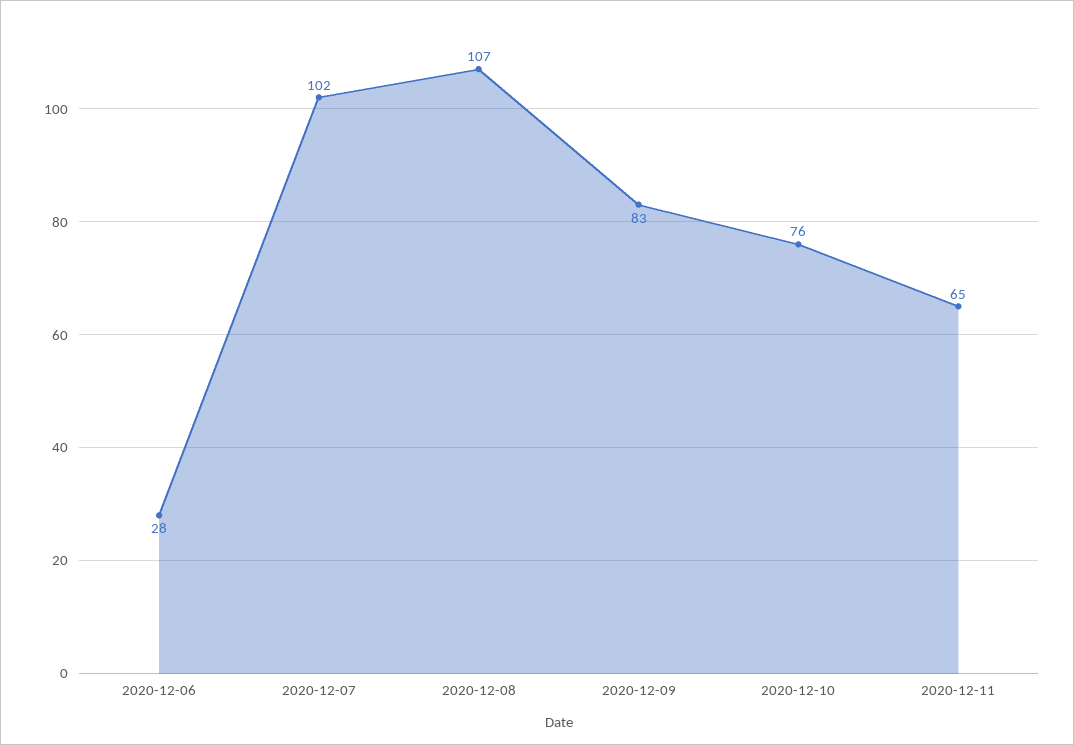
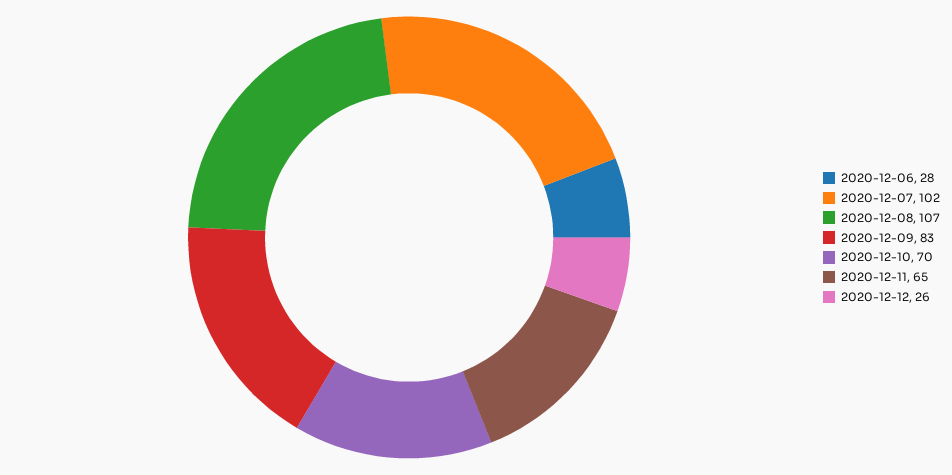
2020-12-10: 76 -> 70
2020-12-12: none -> 26

